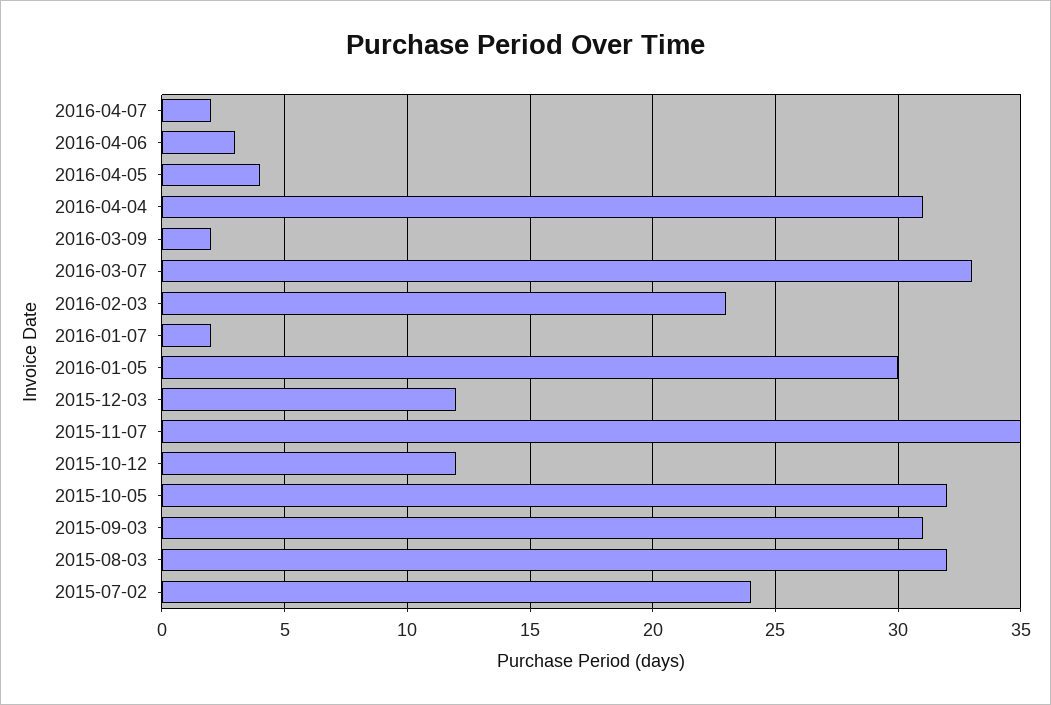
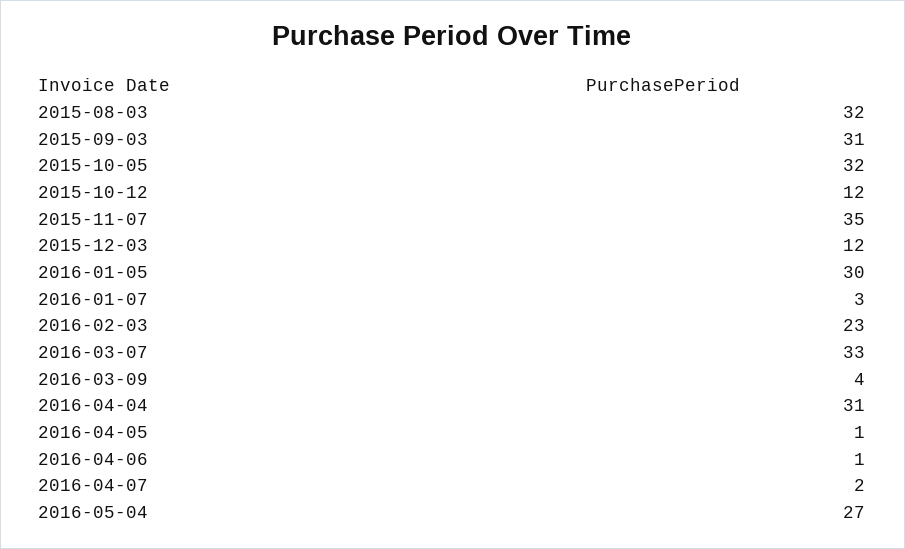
2016-04-06: 3 -> 1
2016-04-05: 4 -> 1
2016-03-09: 2 -> 4
2016-01-07: 2 -> 3
2015-07-02: 24 -> none
2016-05-04: none -> 27

